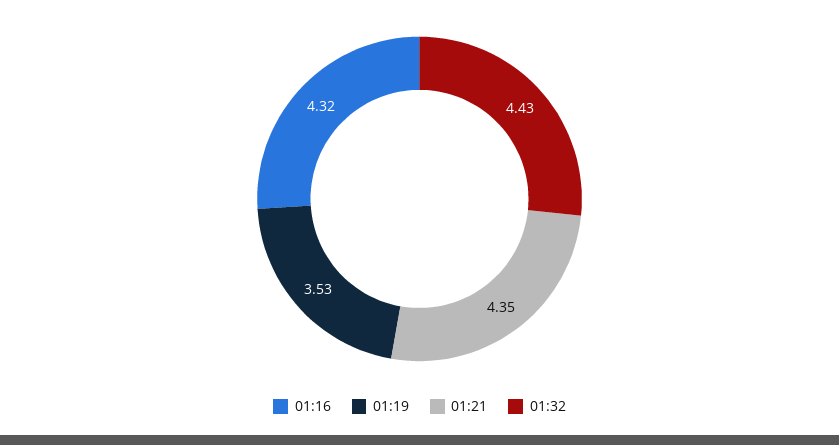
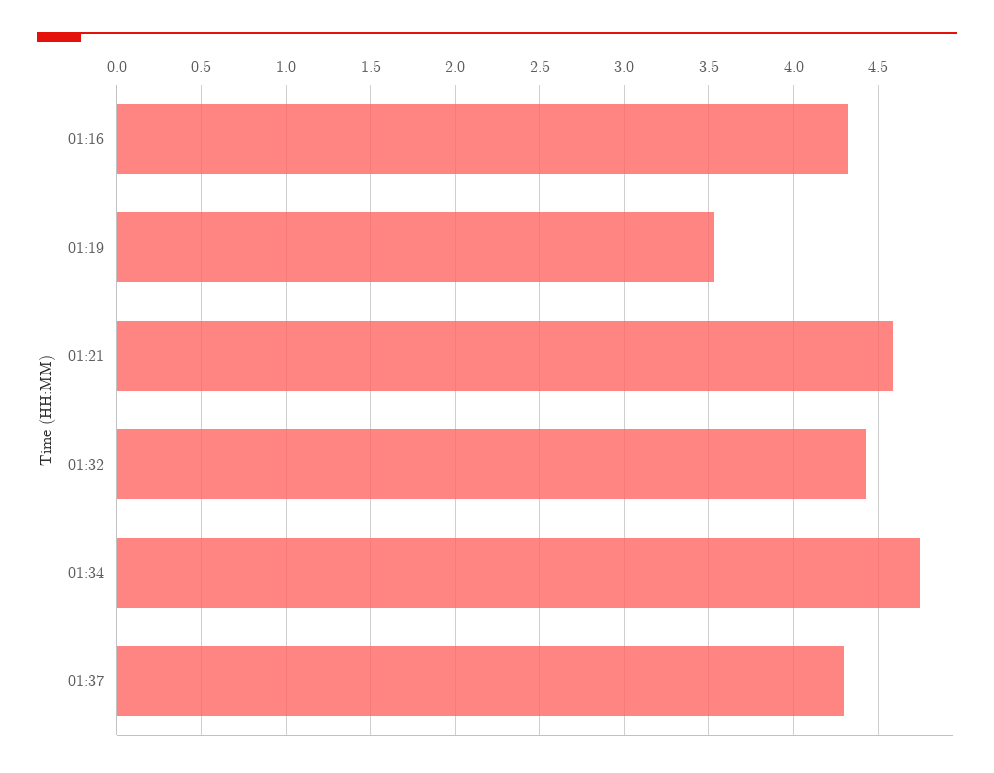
01:21: 4.35 -> 4.6
01:34: none -> 4.75
01:37: none -> 4.3

